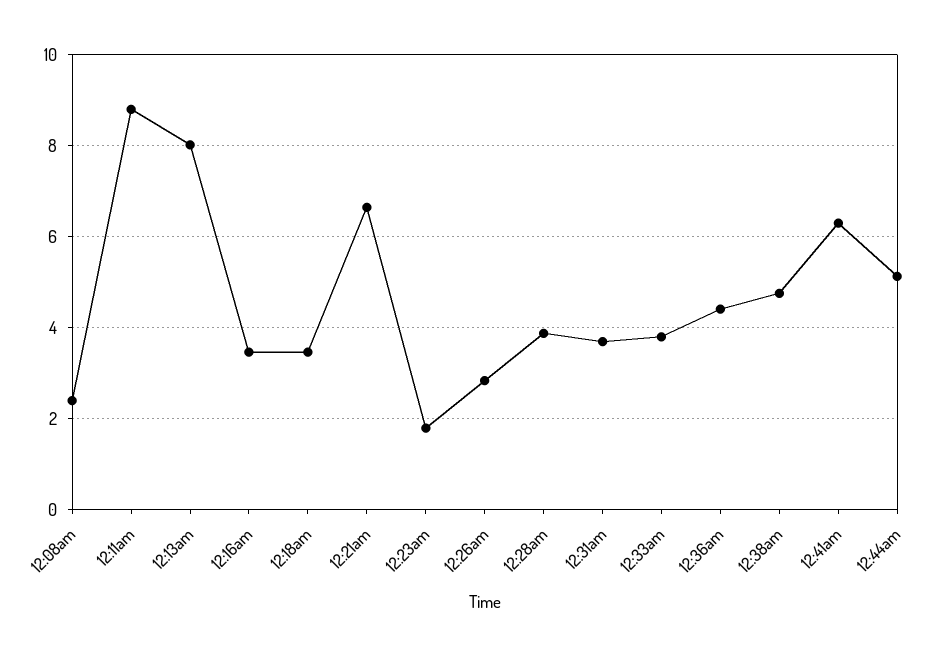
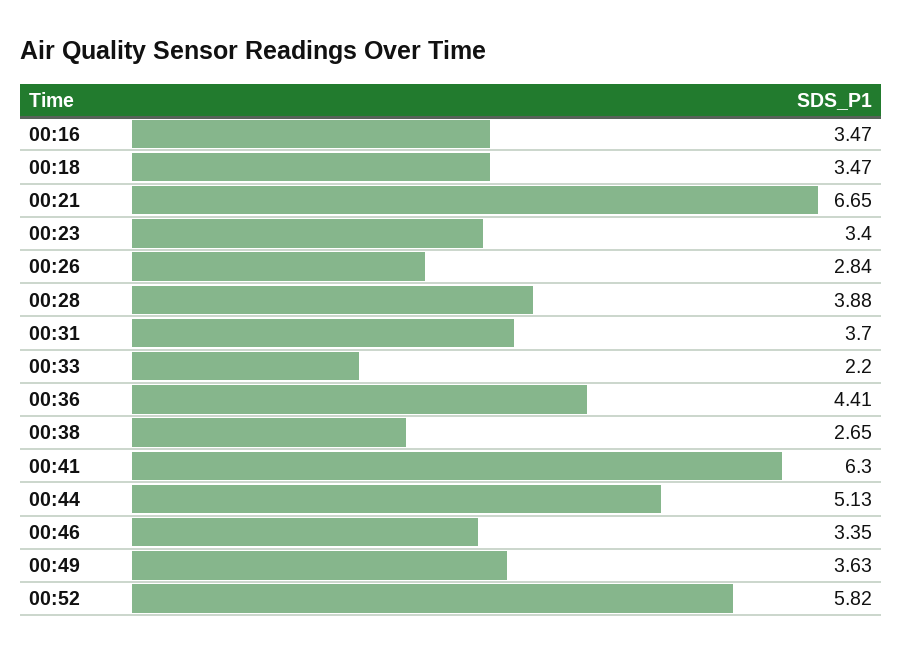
12:08am: 2.4 -> none
12:11am: 8.8 -> none
12:13am: 8 -> none
12:23am: 1.8 -> 3.4
12:33am: 3.8 -> 2.2
12:38am: 4.8 -> 2.65
00:46: none -> 3.35
00:49: none -> 3.63
00:52: none -> 5.82

